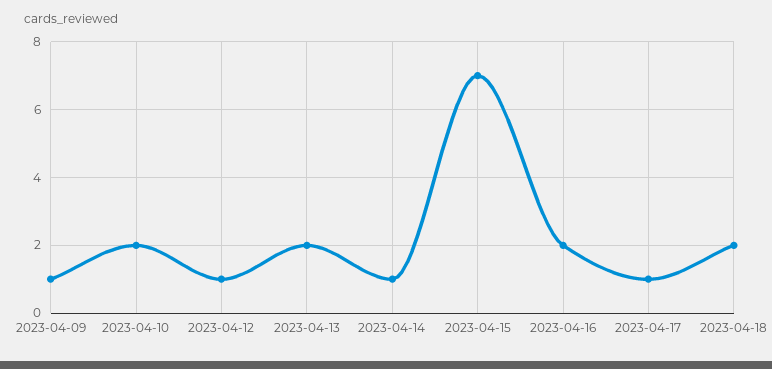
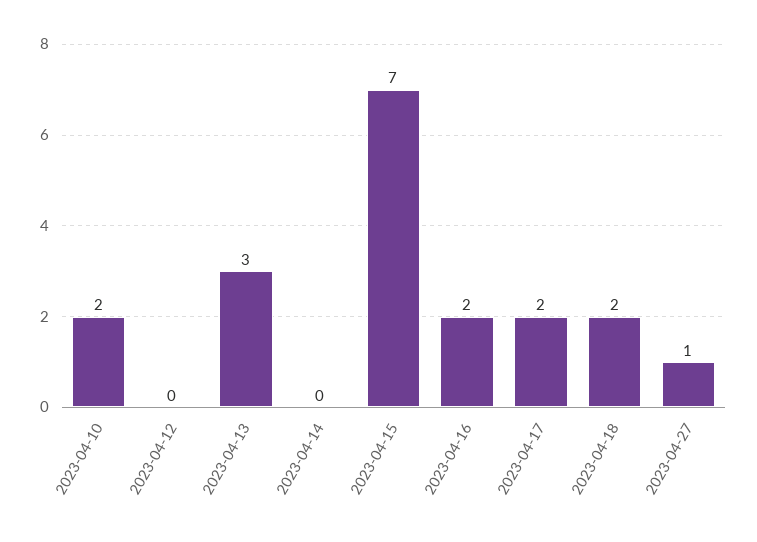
2023-04-09: 1 -> none
2023-04-12: 1 -> 0
2023-04-13: 2 -> 3
2023-04-14: 1 -> 0
2023-04-17: 1 -> 2
2023-04-27: none -> 1

